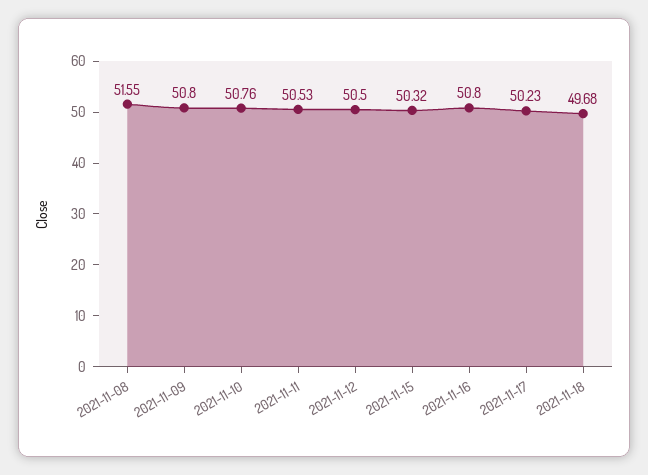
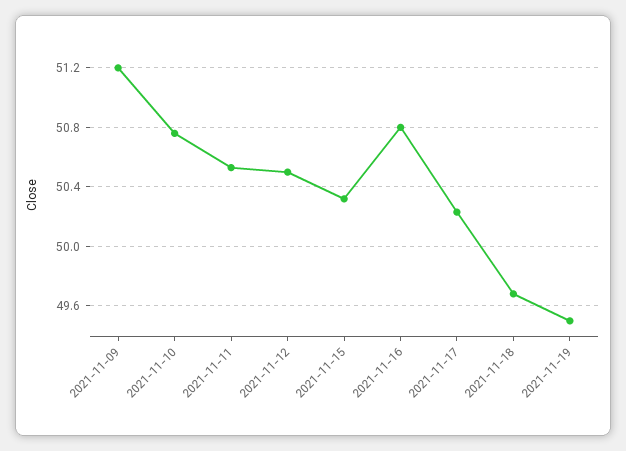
2021-11-08: 51.55 -> none
2021-11-09: 50.8 -> 51.2
2021-11-19: none -> 49.5

